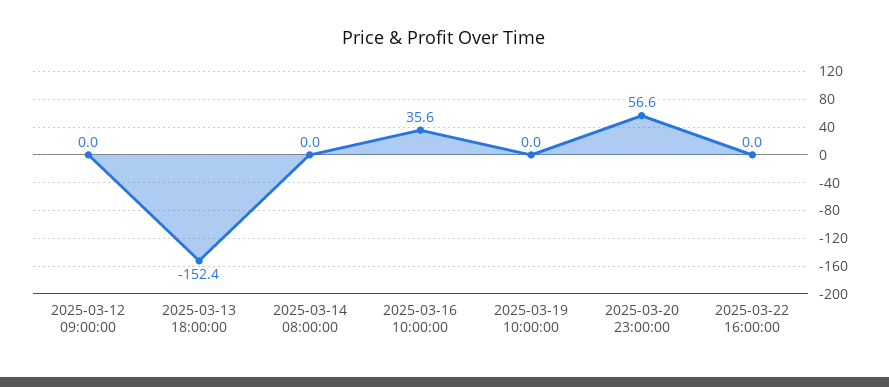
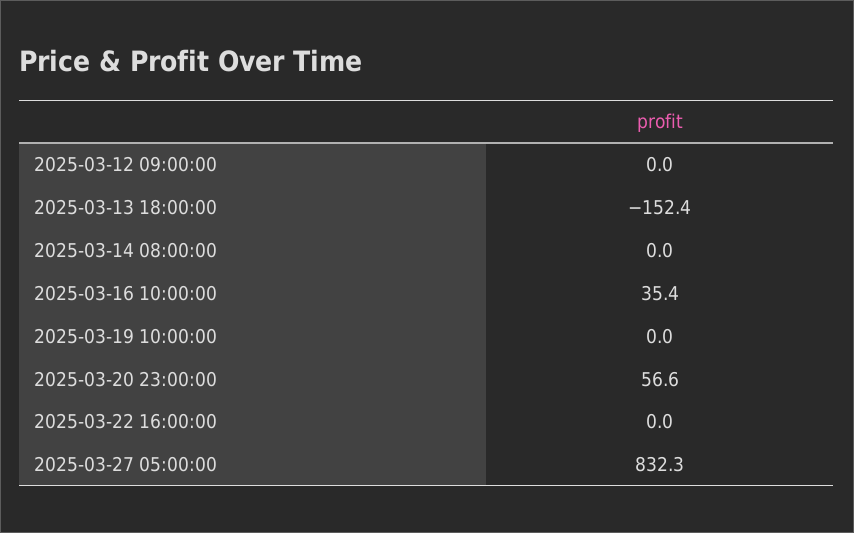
2025-03-16 10:00:00: 35.6 -> 35.4
2025-03-27 05:00:00: none -> 832.3

